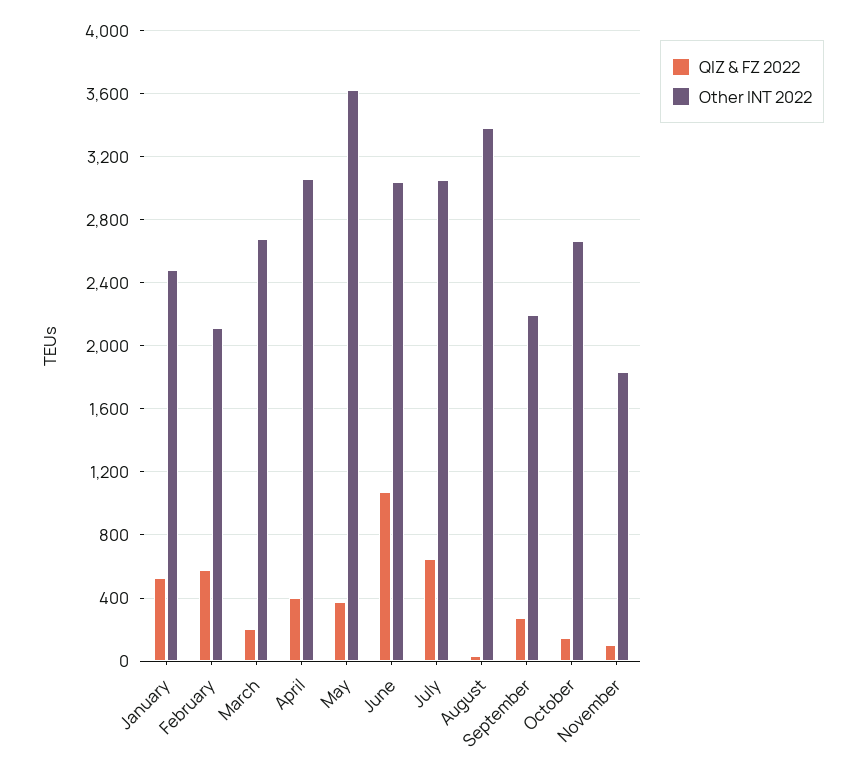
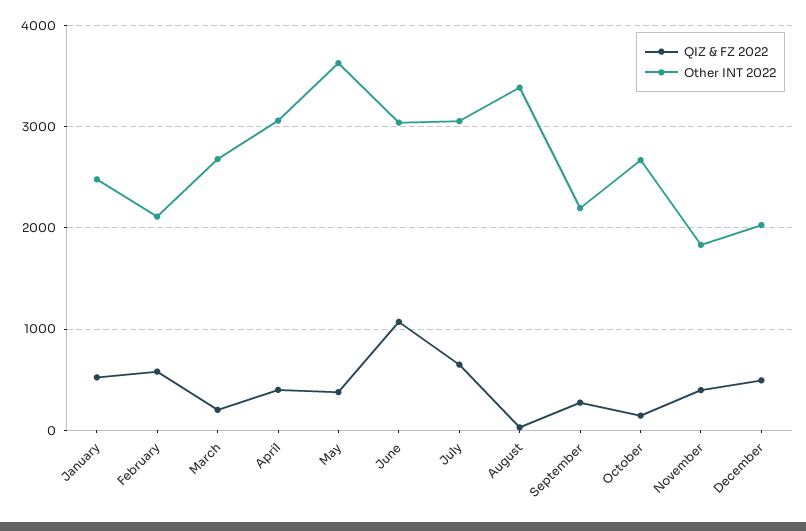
QIZ & FZ 2022, November: 100 -> 400
QIZ & FZ 2022, December: none -> 500
Other INT 2022, December: none -> 2000

